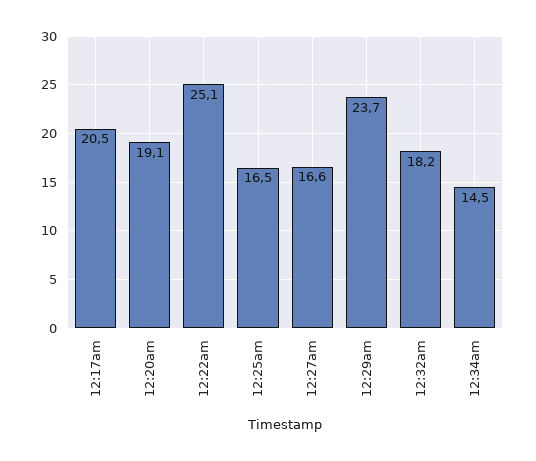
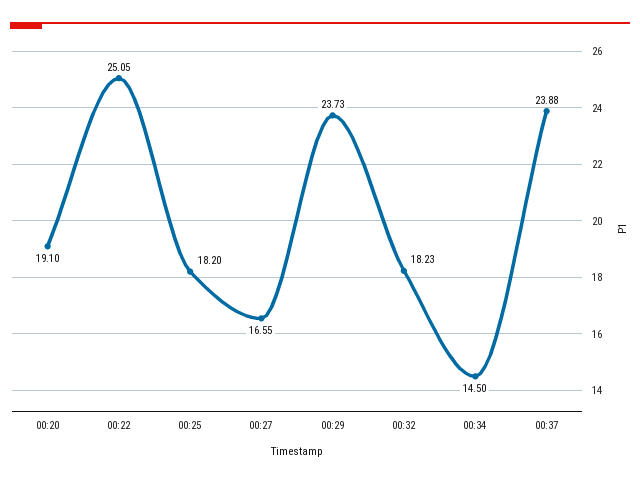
12:17am: 20.5 -> none
12:25am: 16.5 -> 18.2
00:37: none -> 23.88

